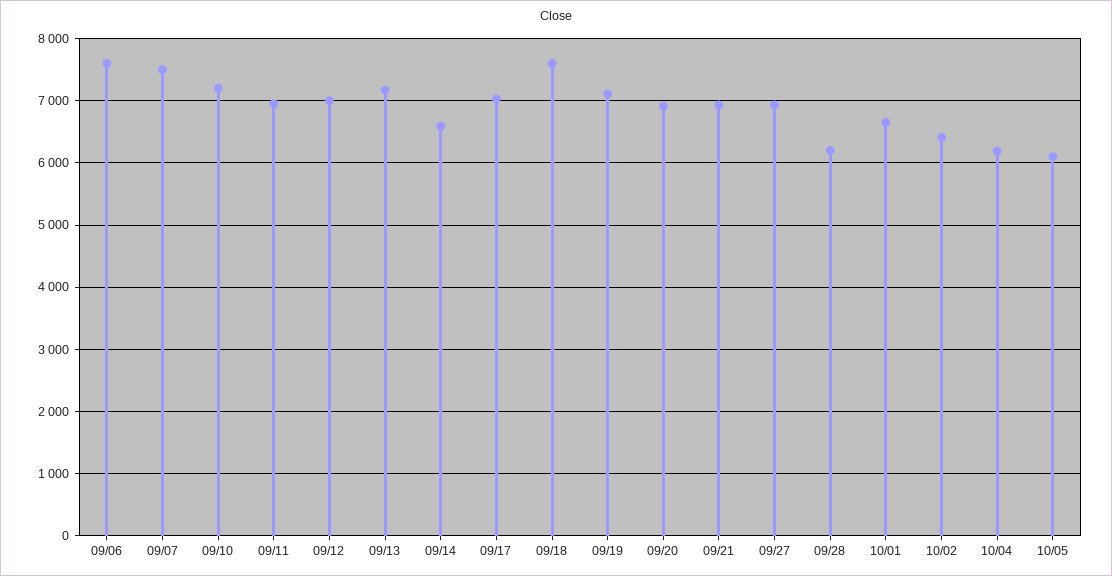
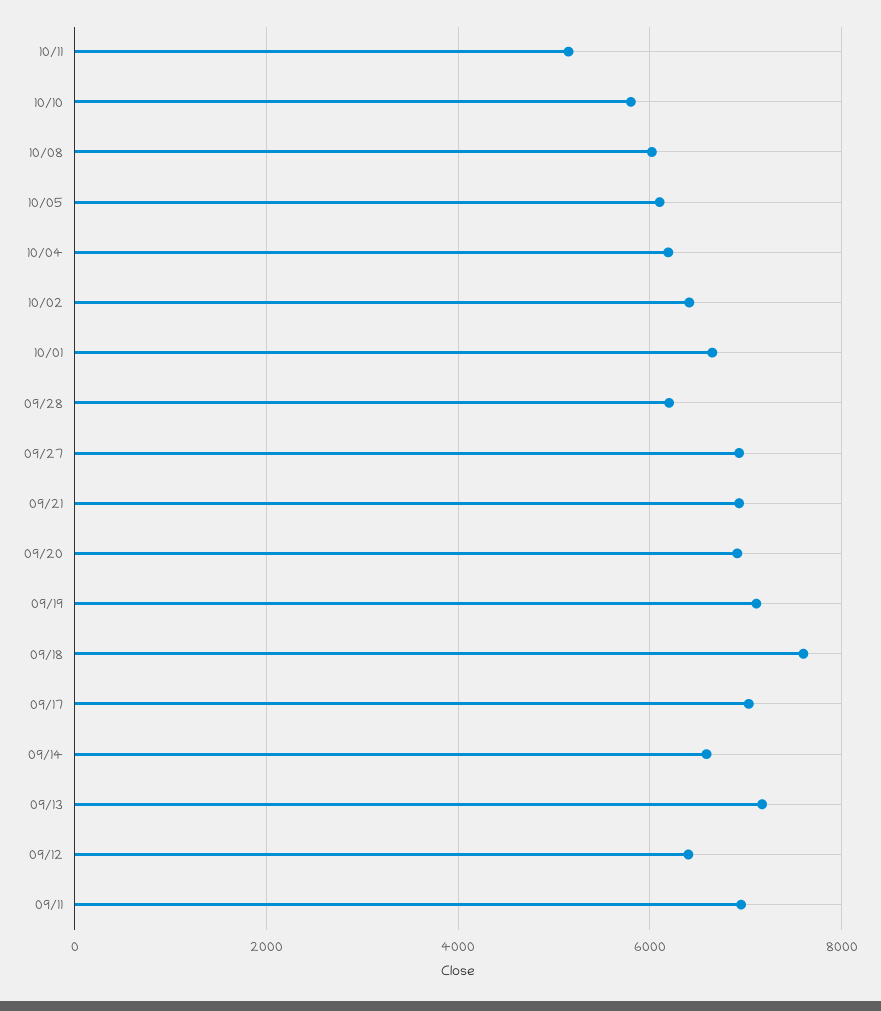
09/06: 7600 -> none
09/07: 7500 -> none
09/10: 7200 -> none
09/12: 7000 -> 6400
10/11: none -> 5200
10/10: none -> 5800
10/08: none -> 6000

